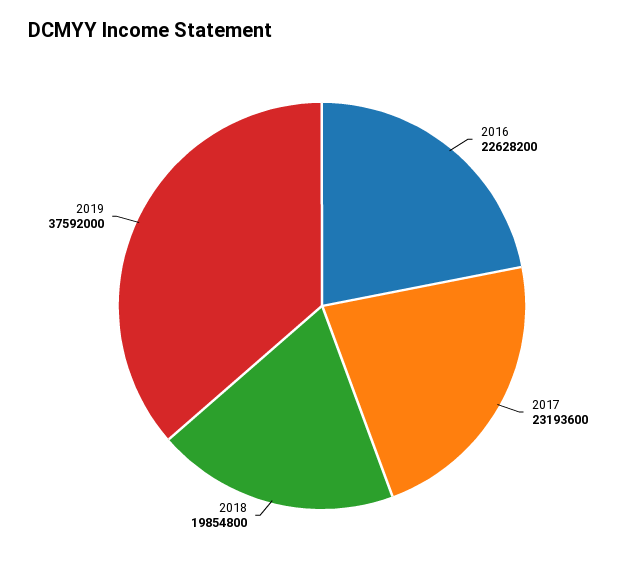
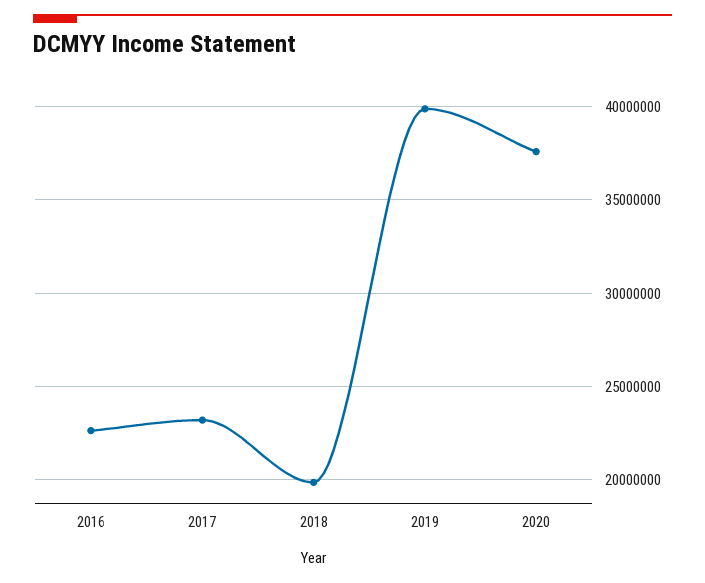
2019: 37592000 -> 40000000
2020: none -> 37500000

